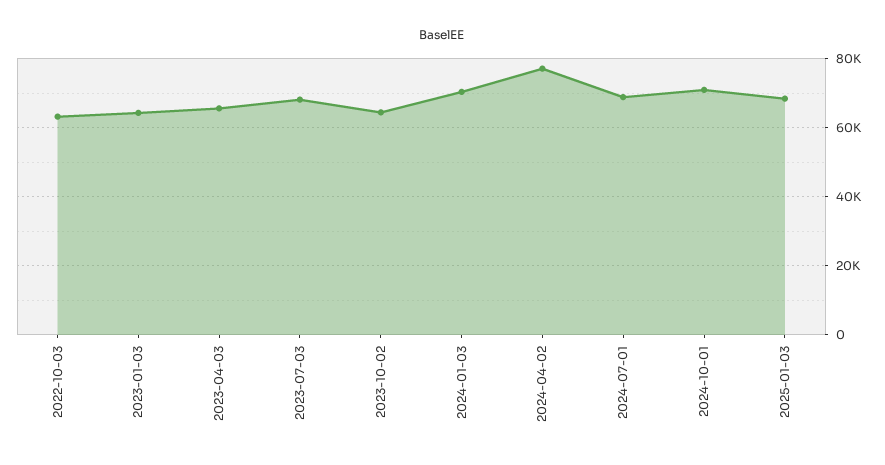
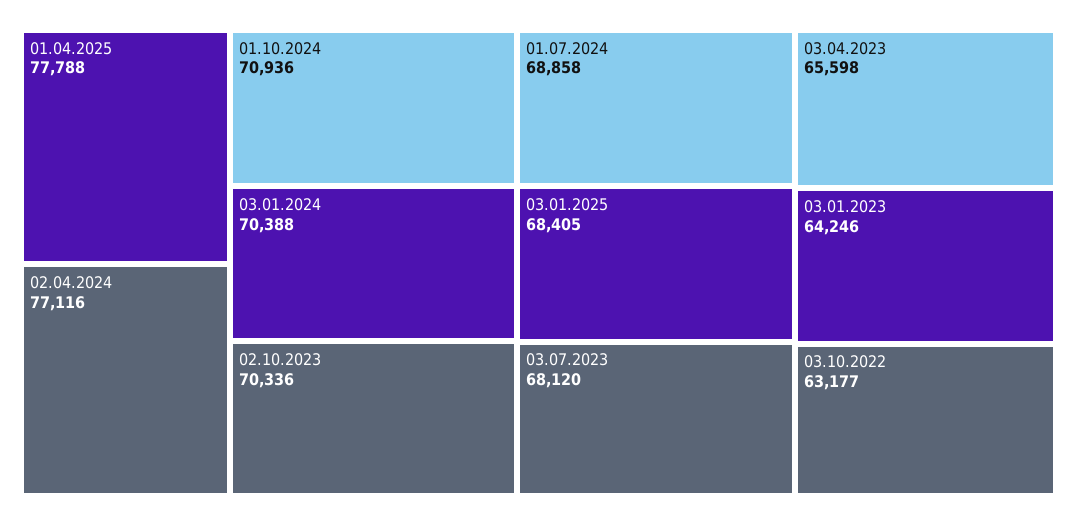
2023-10-02: 64000 -> 70336
01.04.2025: none -> 77788

